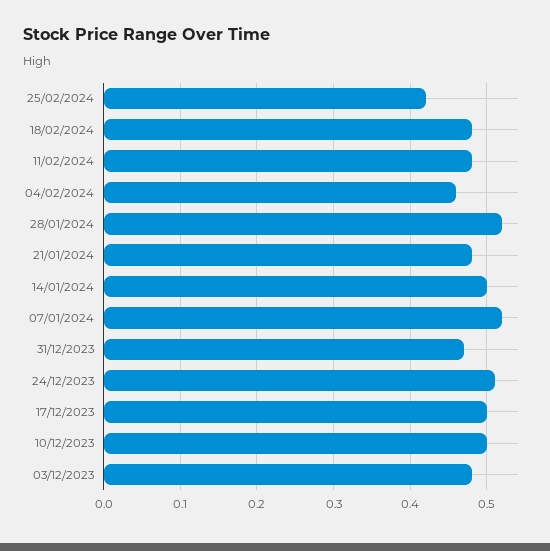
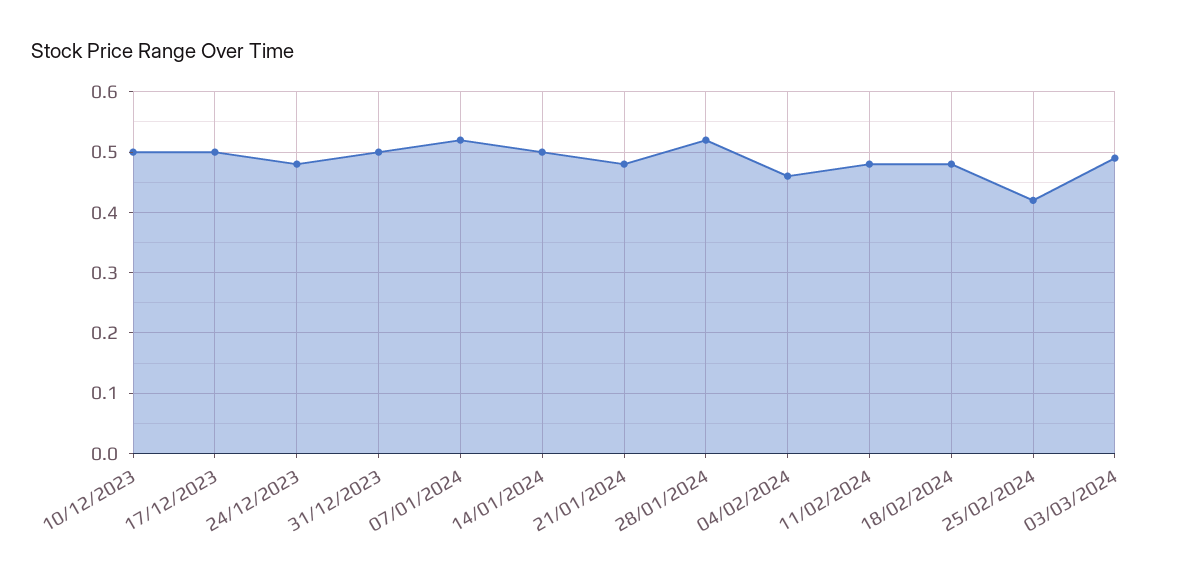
31/12/2023: 0.47 -> 0.5
24/12/2023: 0.51 -> 0.48
03/12/2023: 0.48 -> none
03/03/2024: none -> 0.49

